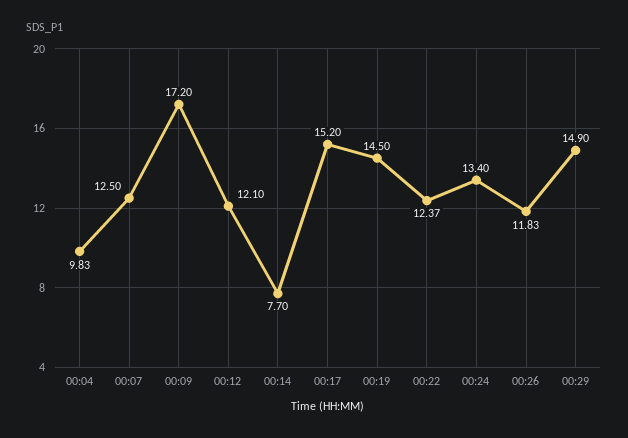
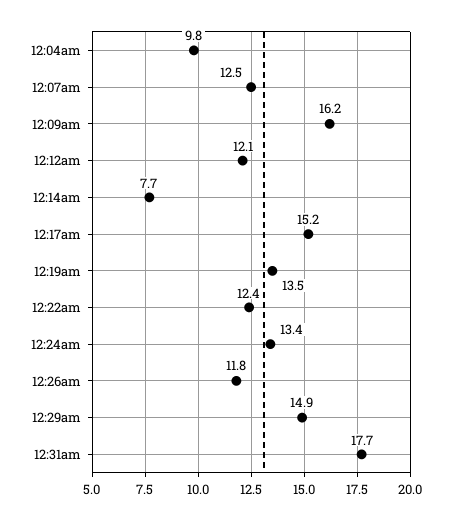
00:09: 17.2 -> 16.2
00:19: 14.5 -> 13.5
12:31am: none -> 17.7

